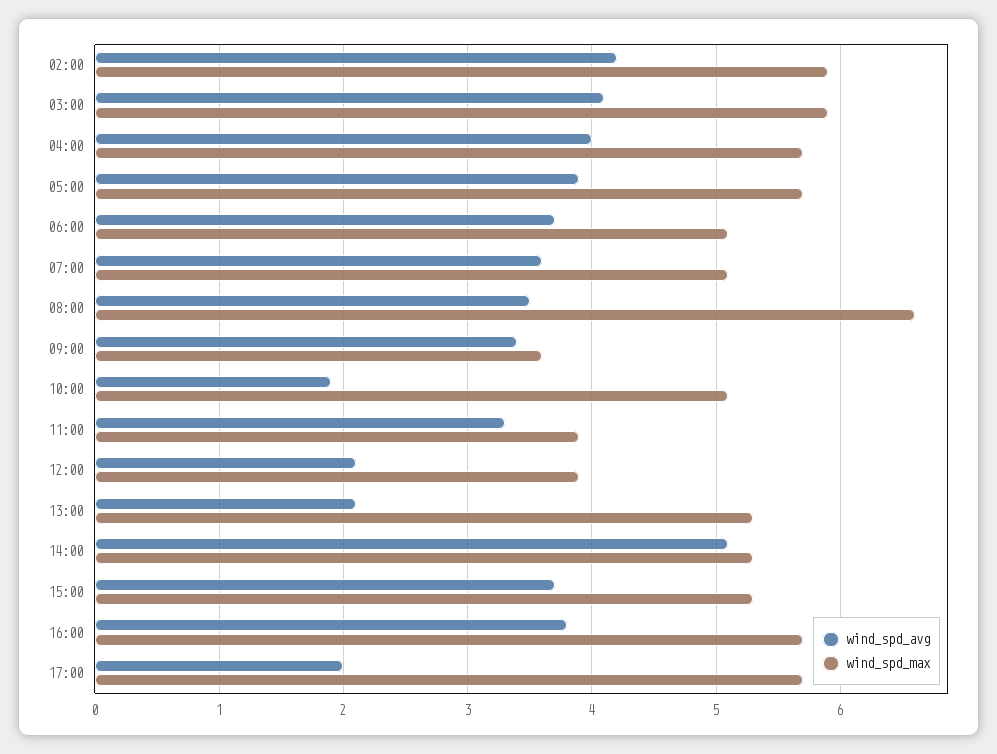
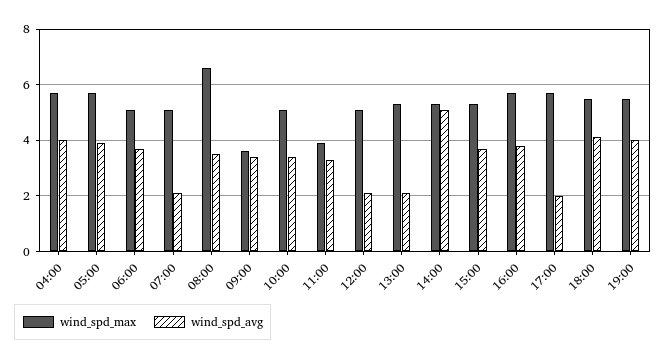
wind_spd_avg, 02:00: 4.2 -> none
wind_spd_max, 02:00: 5.9 -> none
wind_spd_avg, 03:00: 4.1 -> none
wind_spd_max, 03:00: 5.9 -> none
wind_spd_avg, 07:00: 3.6 -> 2
wind_spd_avg, 10:00: 1.9 -> 3.5
wind_spd_max, 12:00: 3.9 -> 5
wind_spd_max, 18:00: none -> 5.5
wind_spd_avg, 18:00: none -> 4
wind_spd_max, 19:00: none -> 5.5
wind_spd_avg, 19:00: none -> 4

